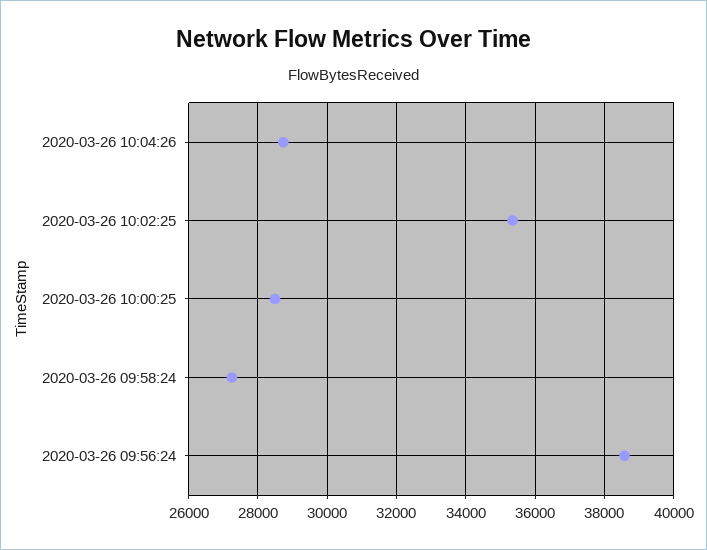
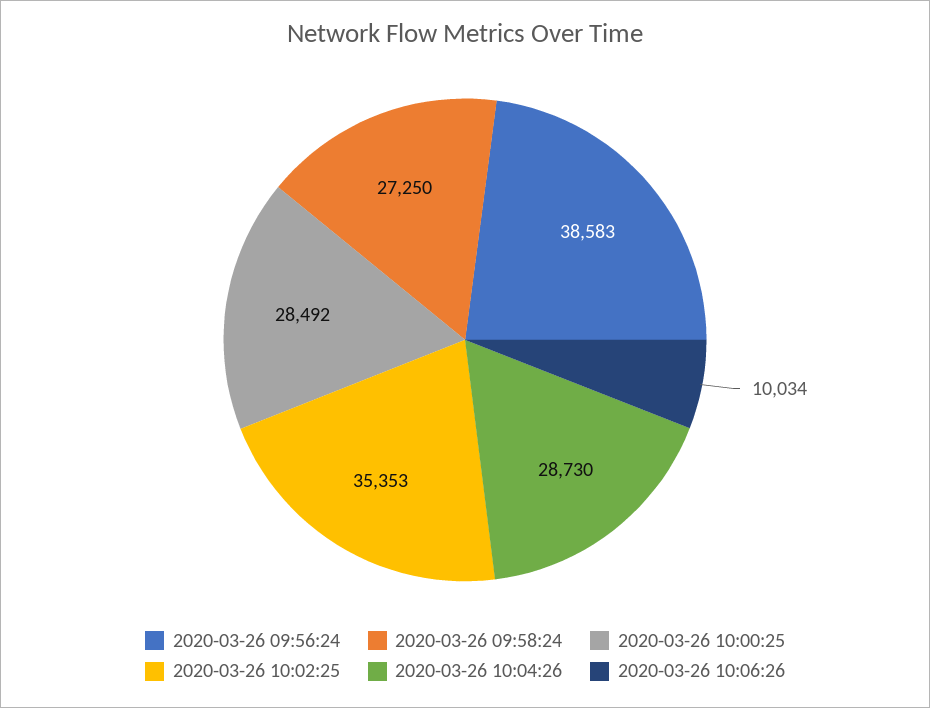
2020-03-26 10:06:26: none -> 10034

